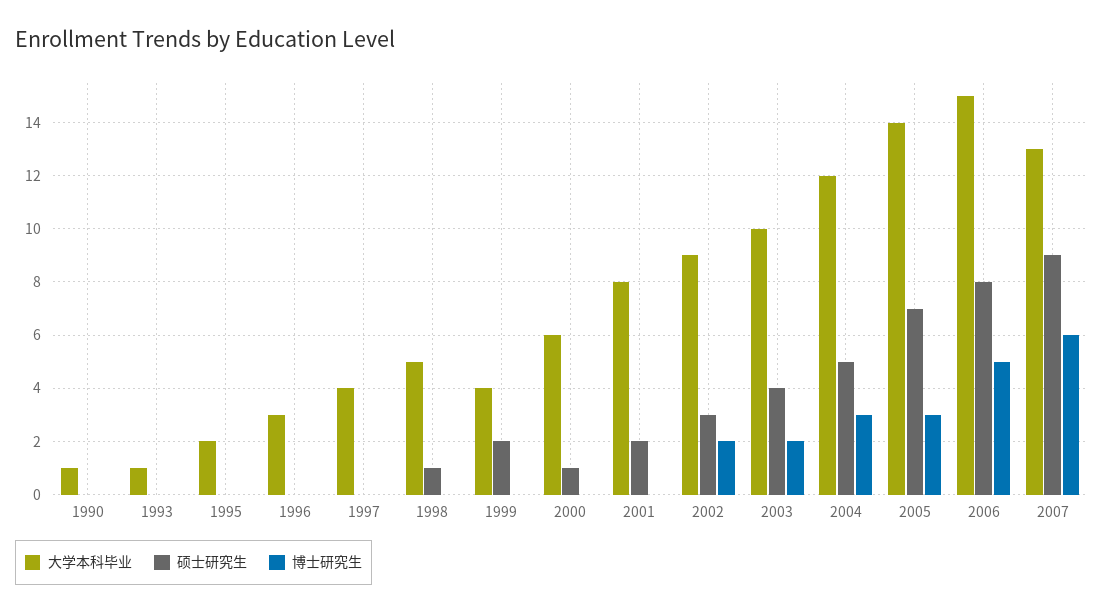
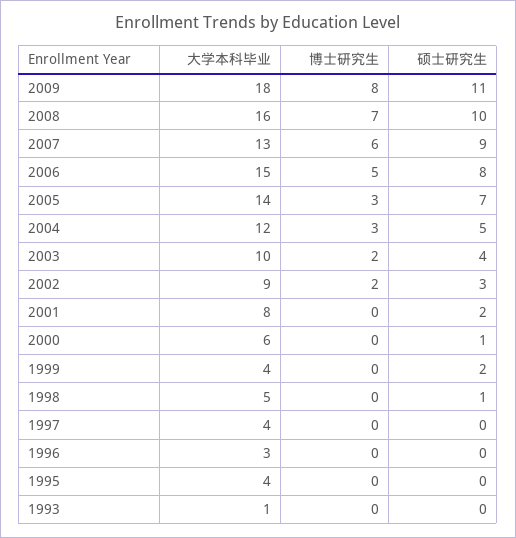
大学本科毕业, 1990: 1 -> none
硕士研究生, 1990: 0 -> none
博士研究生, 1990: 0 -> none
大学本科毕业, 1995: 2 -> 4
大学本科毕业, 2009: none -> 18
博士研究生, 2009: none -> 8
硕士研究生, 2009: none -> 11
大学本科毕业, 2008: none -> 16
博士研究生, 2008: none -> 7
硕士研究生, 2008: none -> 10

